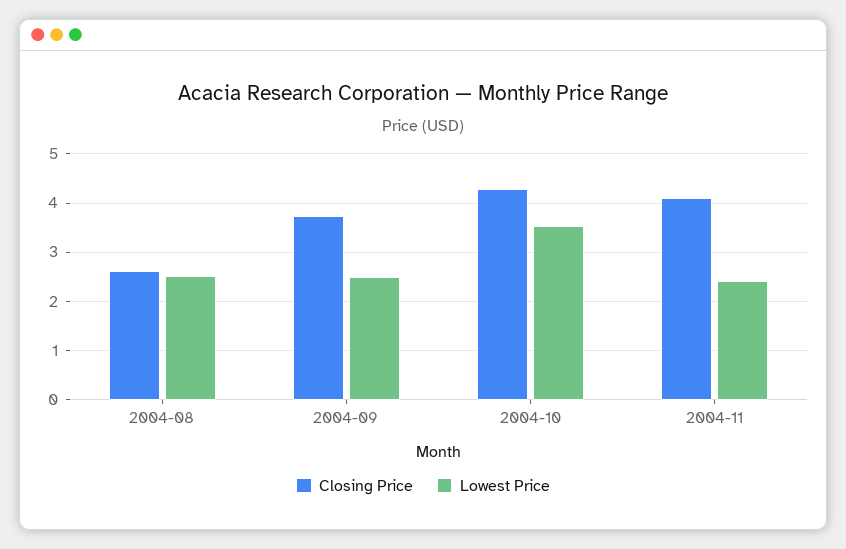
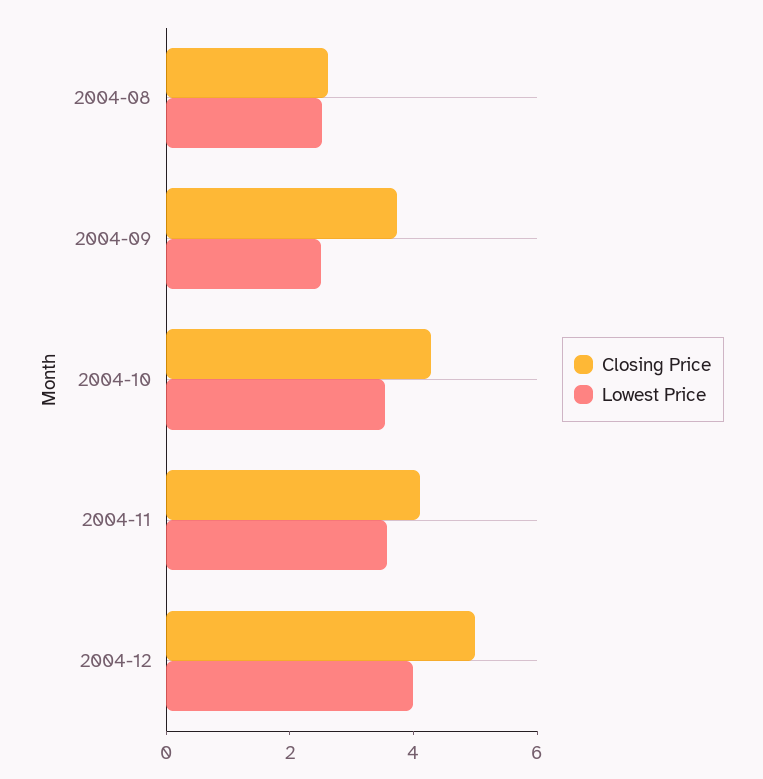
Lowest Price, 2004-11: 2.4 -> 3.5
Closing Price, 2004-12: none -> 5
Lowest Price, 2004-12: none -> 4

